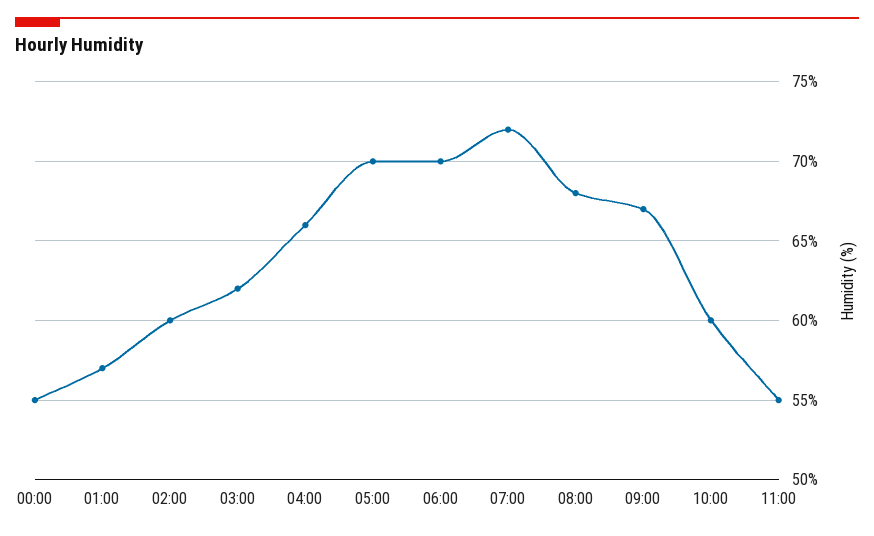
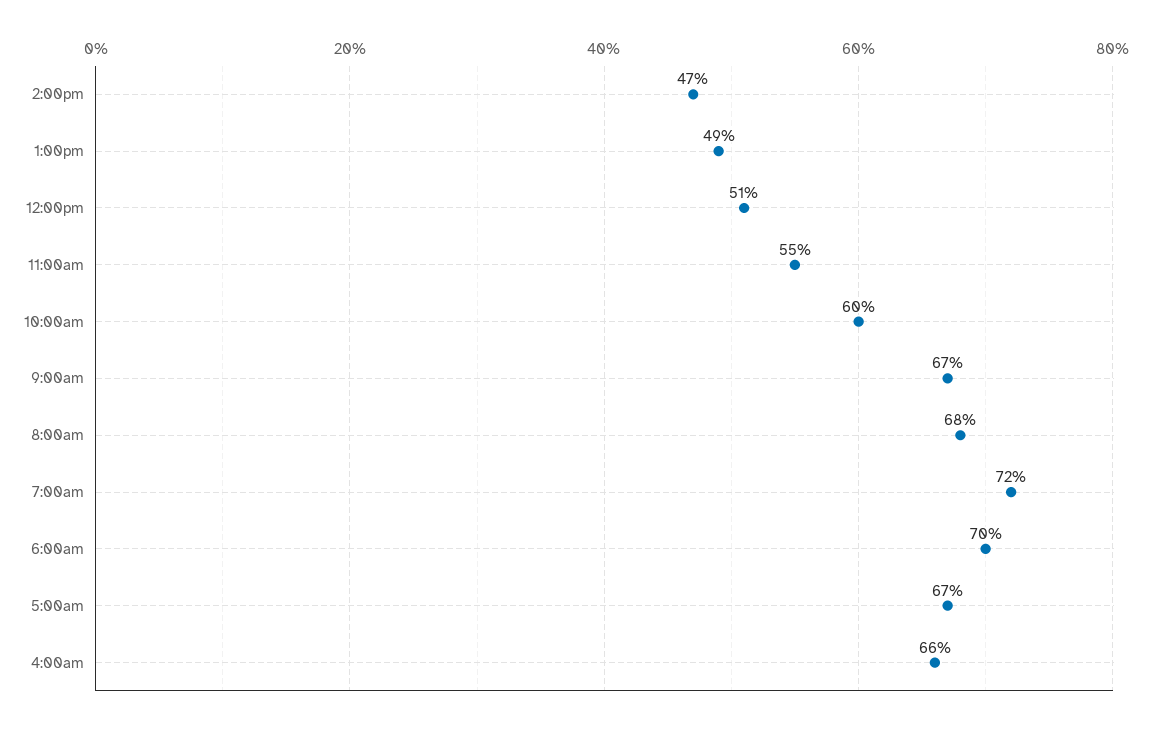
00:00: 55 -> none
01:00: 57 -> none
02:00: 60 -> none
03:00: 62 -> none
05:00: 70 -> 67
2:00pm: none -> 47
1:00pm: none -> 49
12:00pm: none -> 51

